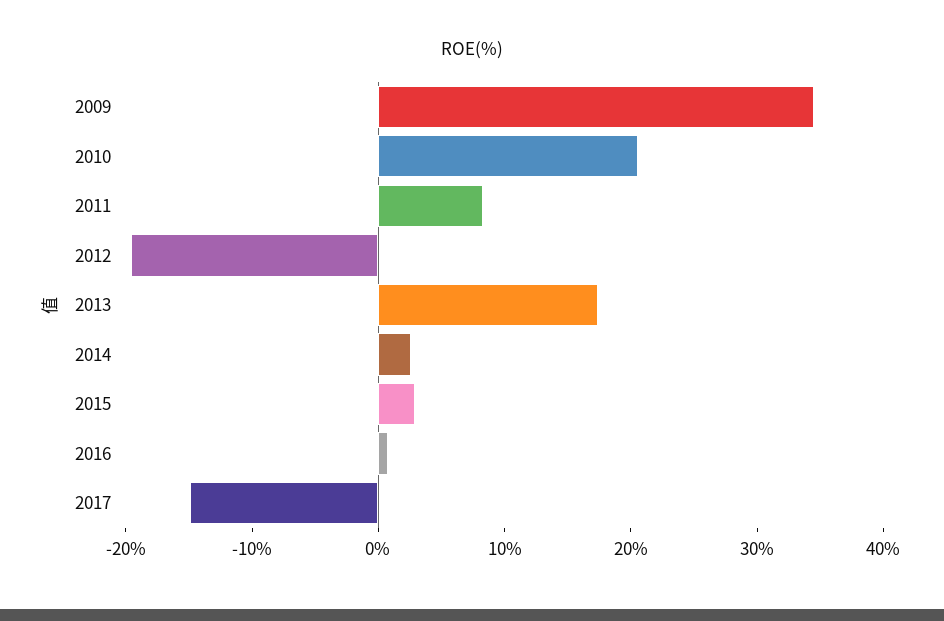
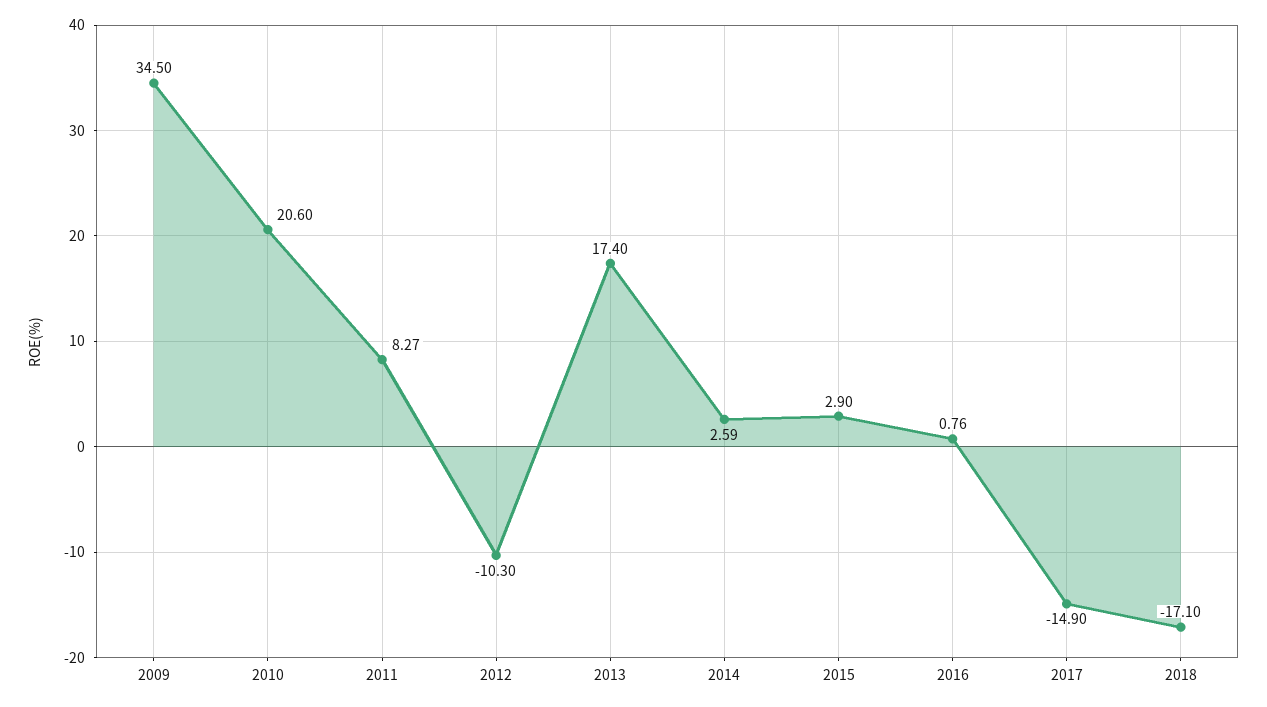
2012: -20 -> -10.3
2018: none -> -17.1

